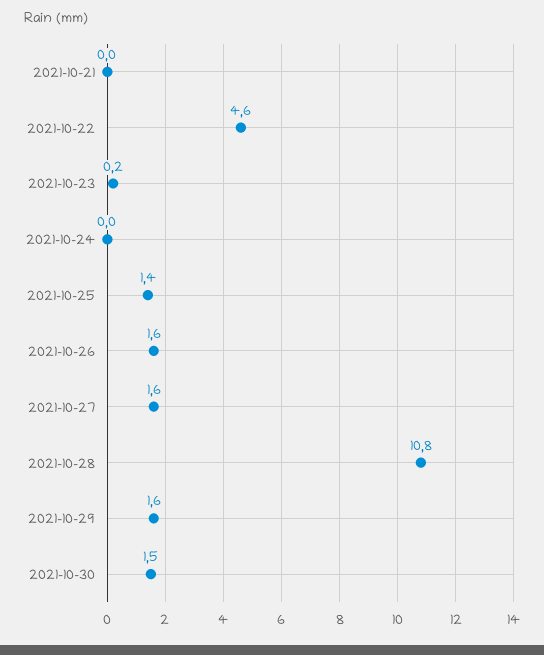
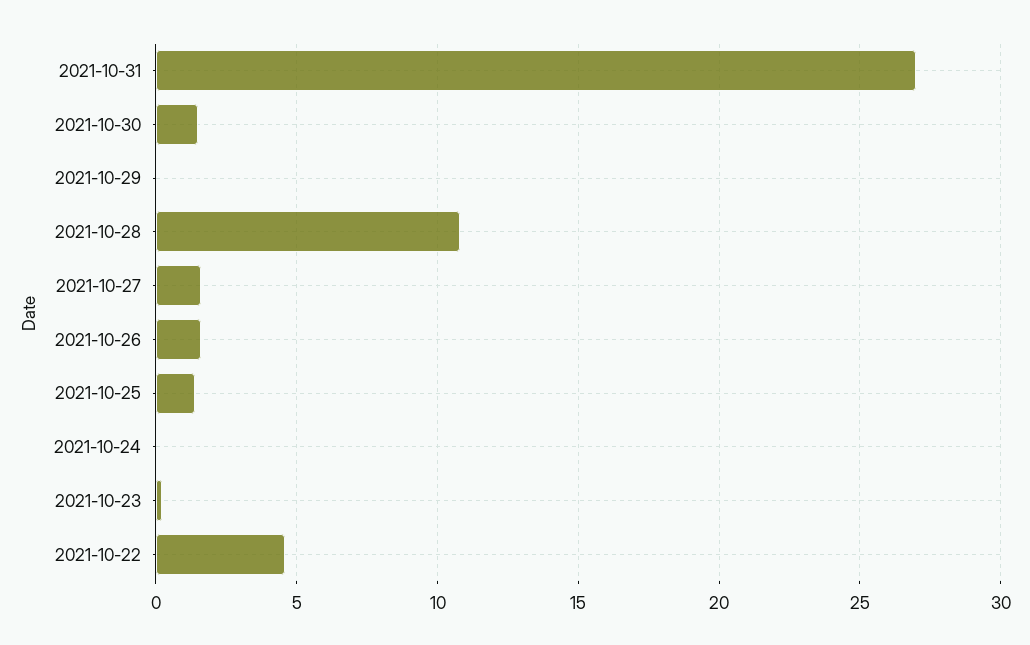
2021-10-21: 0 -> none
2021-10-29: 1.6 -> 0
2021-10-31: none -> 27

